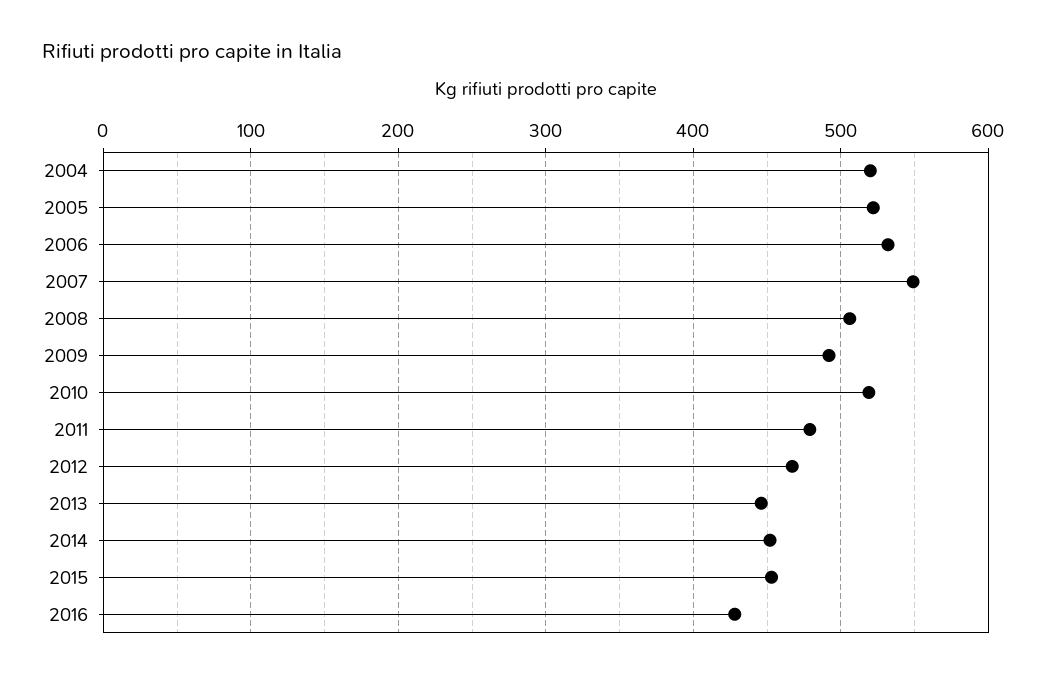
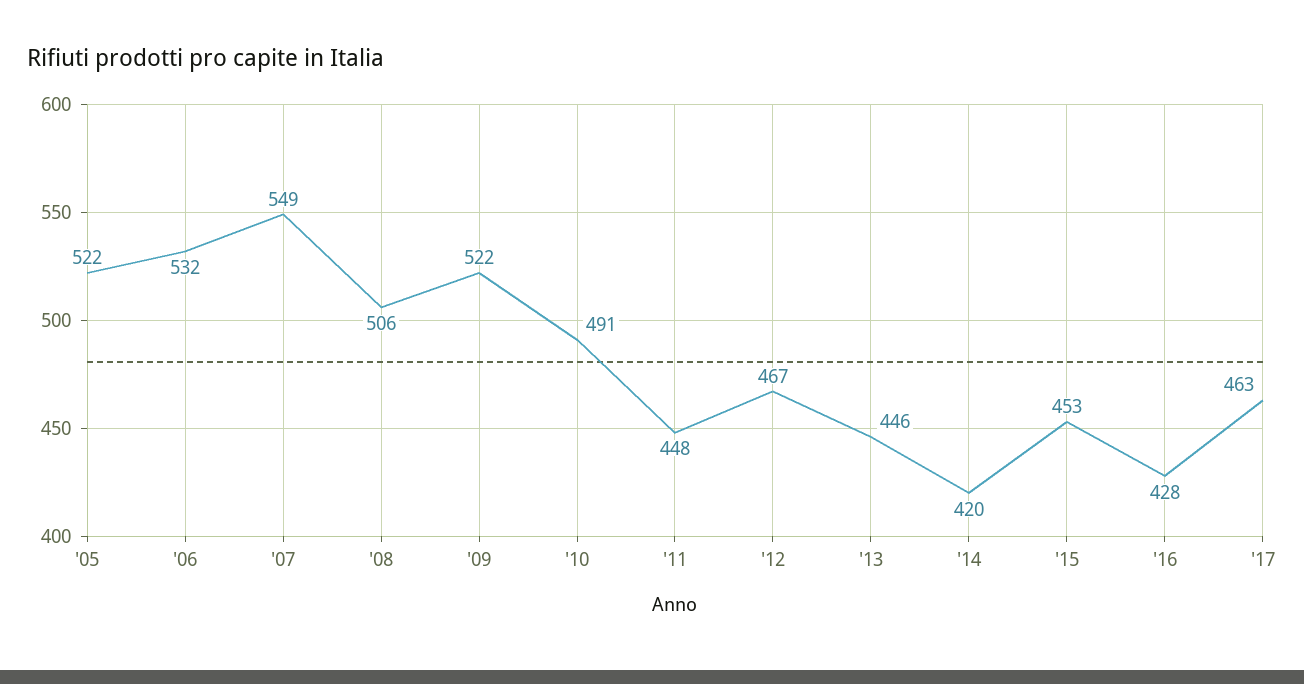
2004: 520 -> none
2009: 490 -> 522
2010: 520 -> 491
2011: 480 -> 448
2014: 450 -> 420
'17: none -> 463

